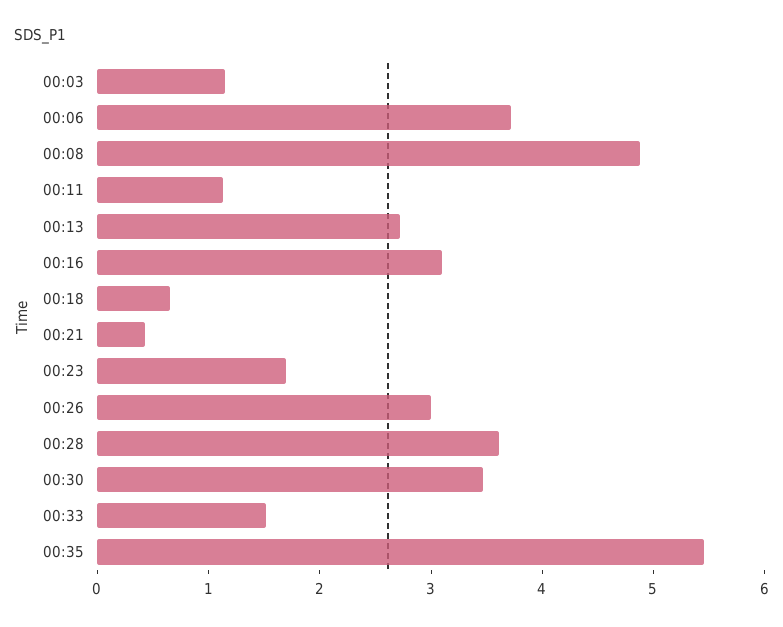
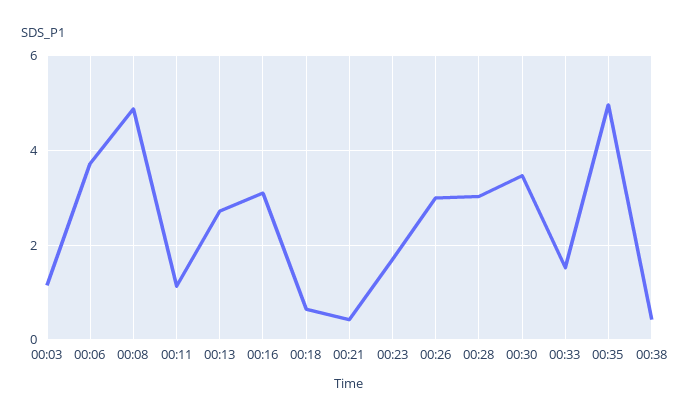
00:28: 3.6 -> 3
00:35: 5.4 -> 5
00:38: none -> 0.4

